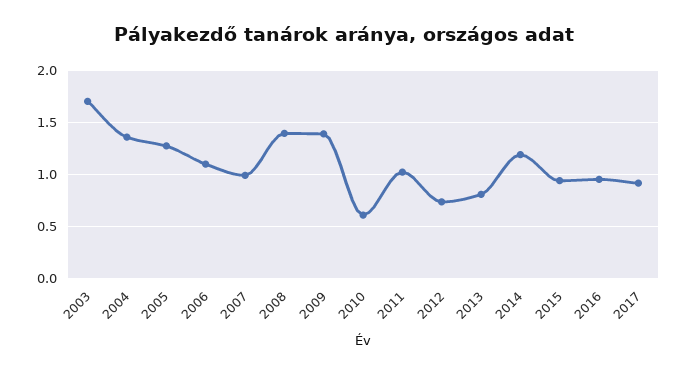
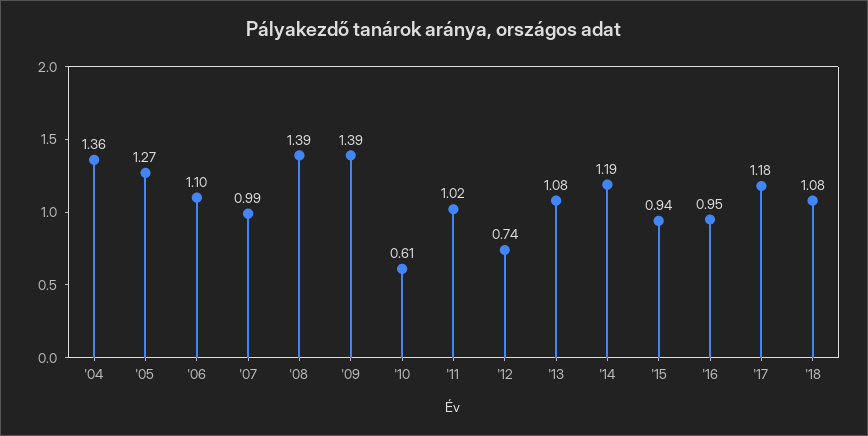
2003: 1.7 -> none
2013: 0.8 -> 1.08
2017: 0.9 -> 1.18
'18: none -> 1.08

